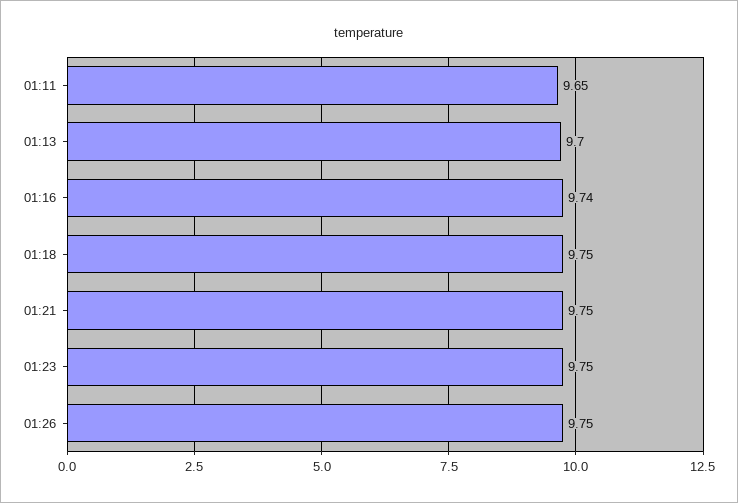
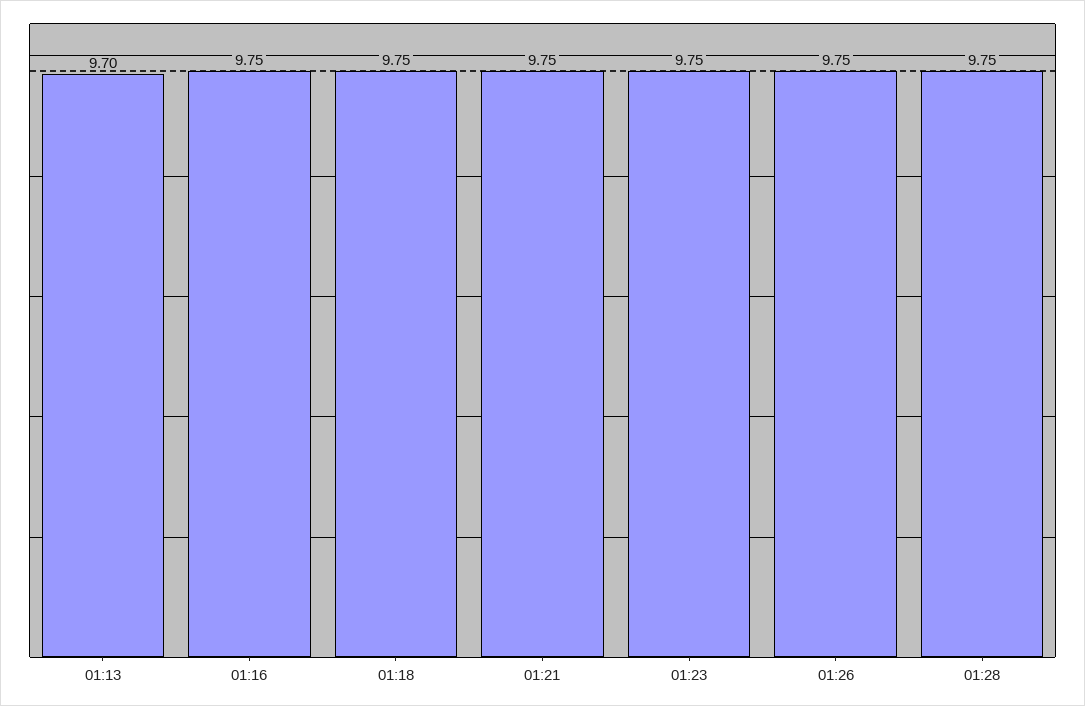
01:11: 9.65 -> none
01:16: 9.74 -> 9.75
01:28: none -> 9.75

